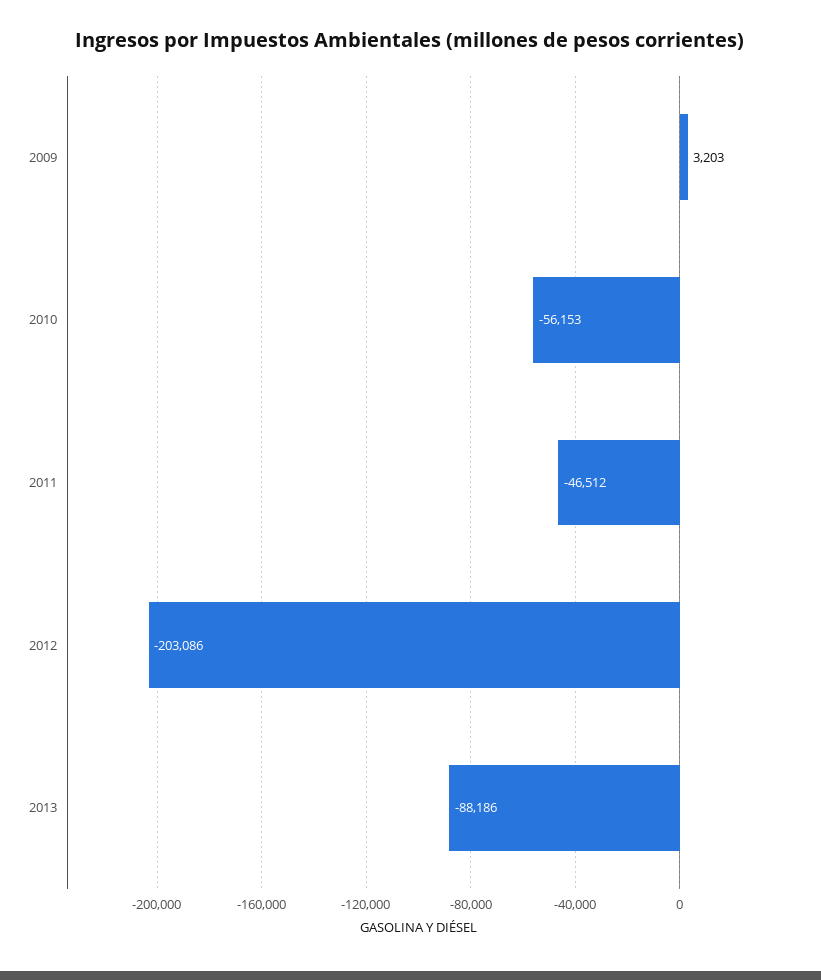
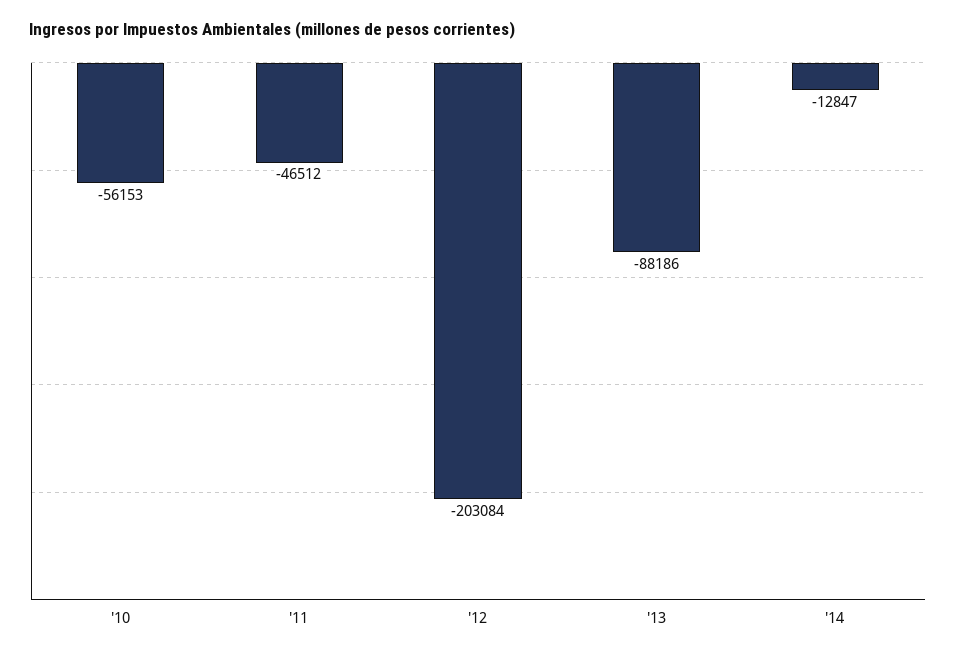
2009: 3203 -> none
2012: -203086 -> -203084
'14: none -> -12847

